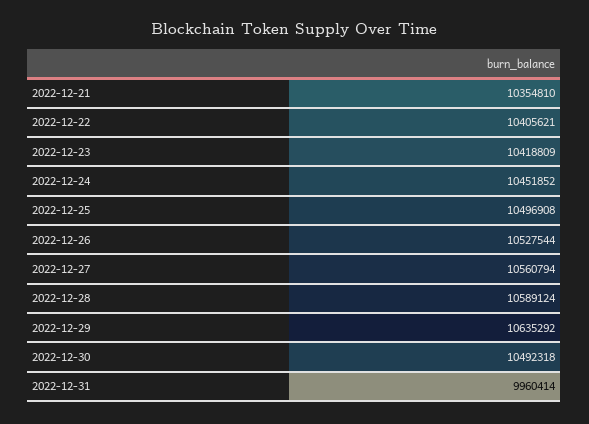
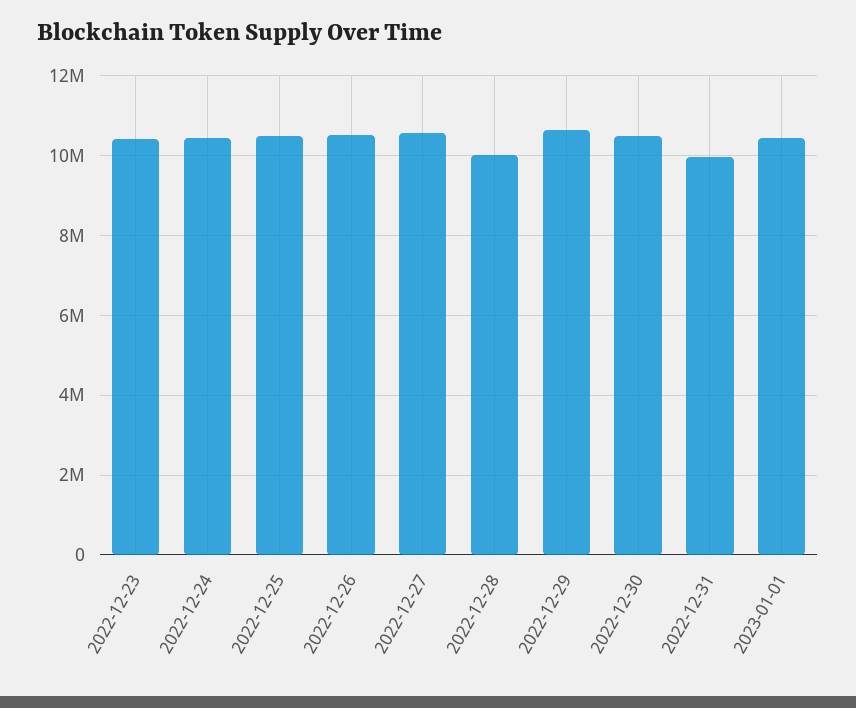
2022-12-21: 10354810 -> none
2022-12-22: 10405621 -> none
2022-12-28: 10589124 -> 10000000
2023-01-01: none -> 10400000

